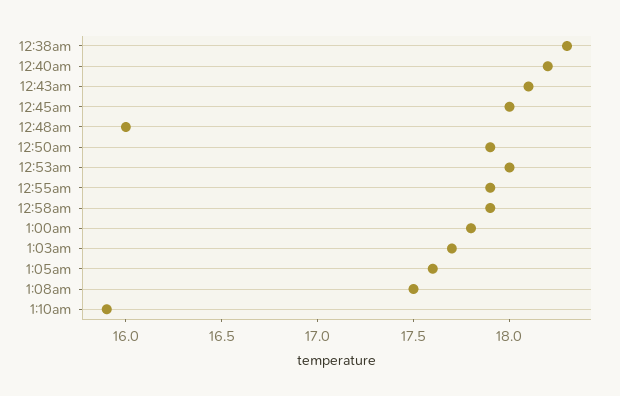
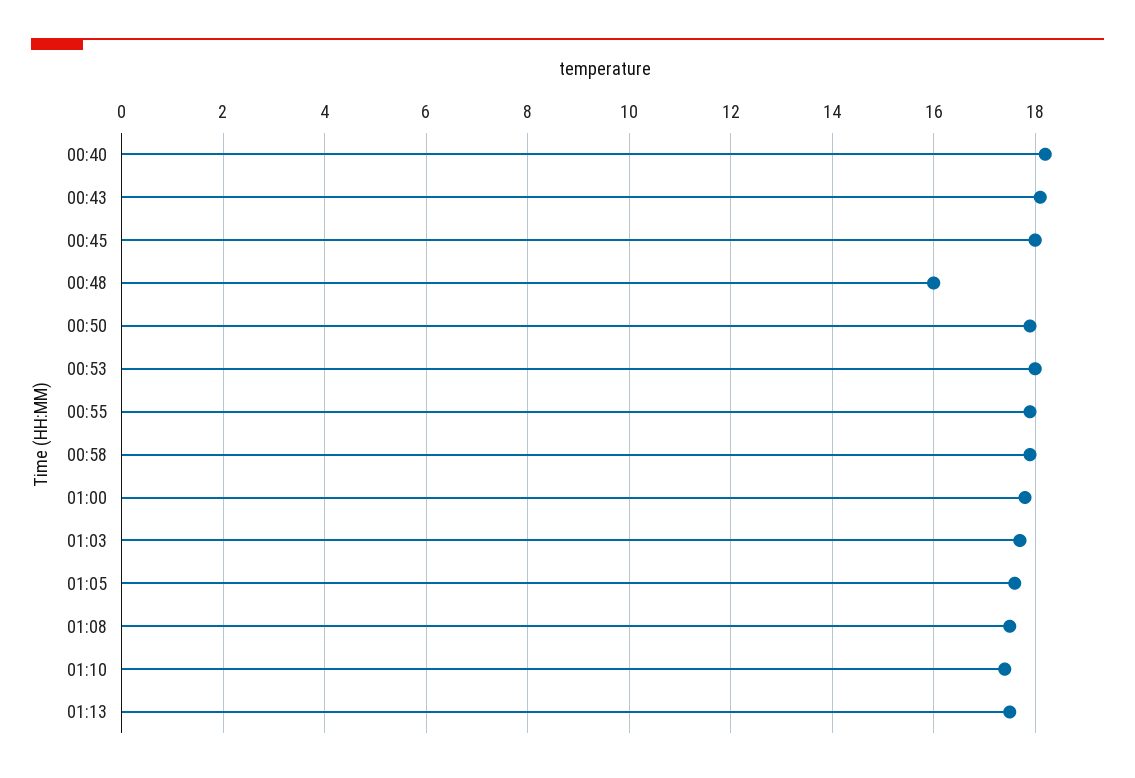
12:38am: 18.3 -> none
1:10am: 15.9 -> 17.5
01:13: none -> 17.5

